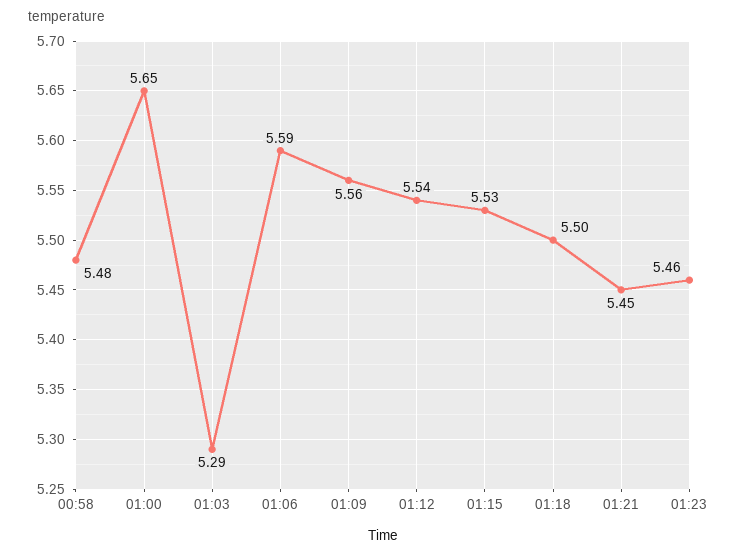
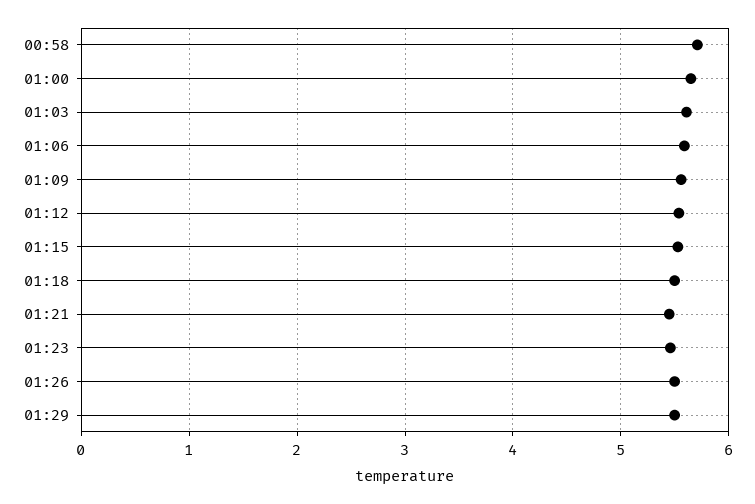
00:58: 5.48 -> 5.7
01:03: 5.29 -> 5.6
01:26: none -> 5.5
01:29: none -> 5.5

